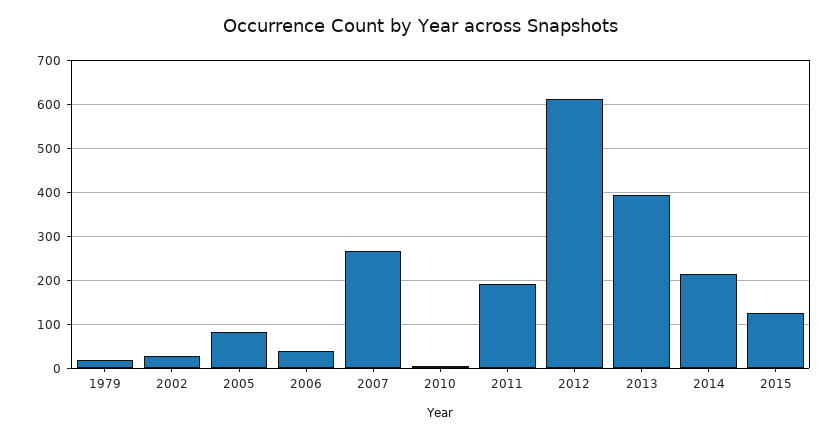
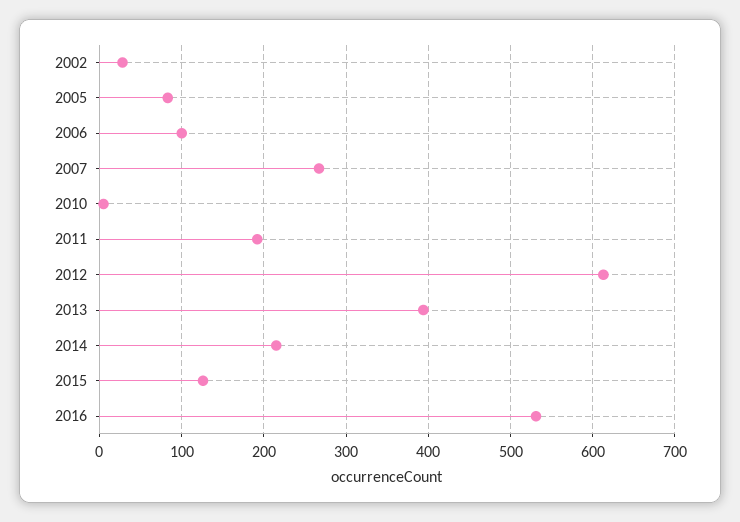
1979: 20 -> none
2006: 40 -> 100
2016: none -> 530

